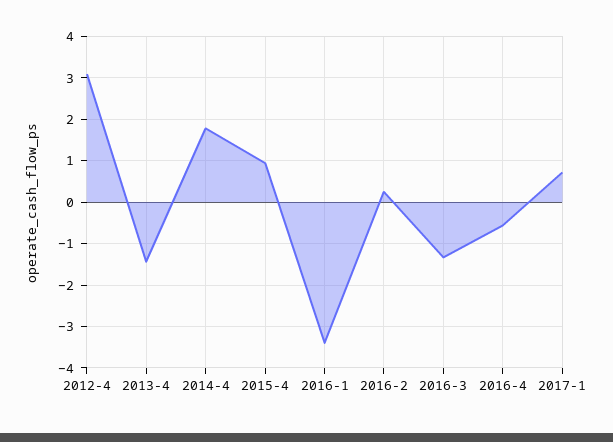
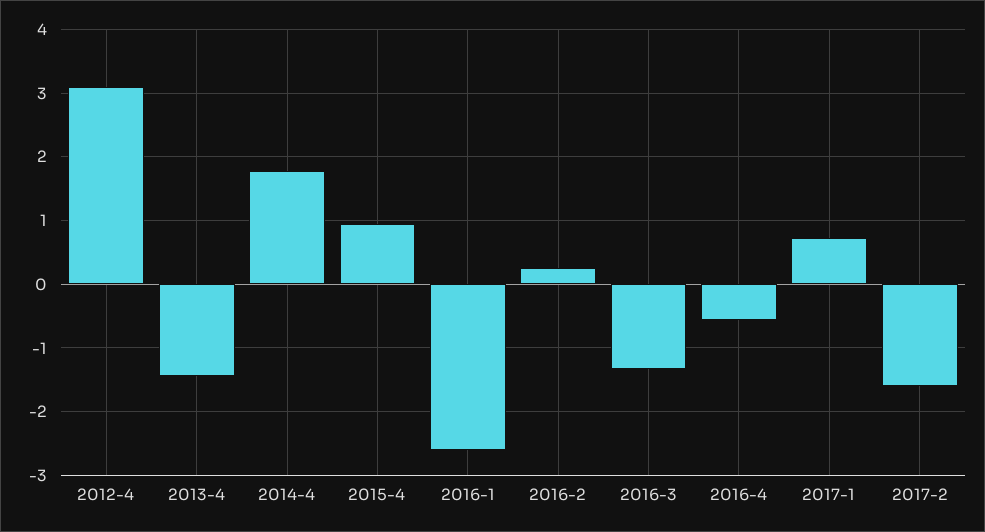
2016-1: -3.4 -> -2.6
2017-2: none -> -1.6

